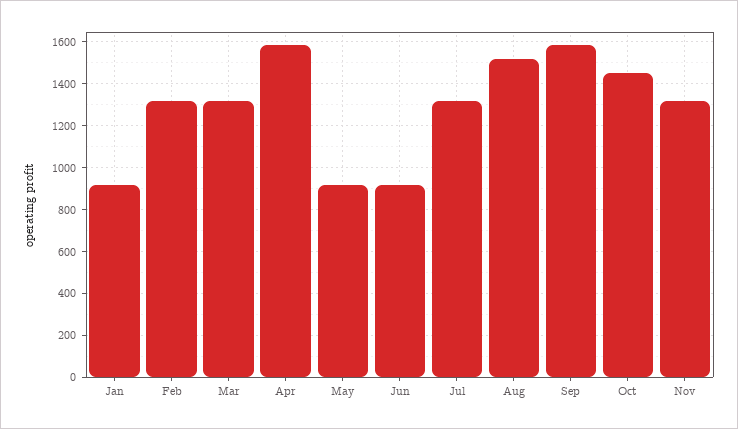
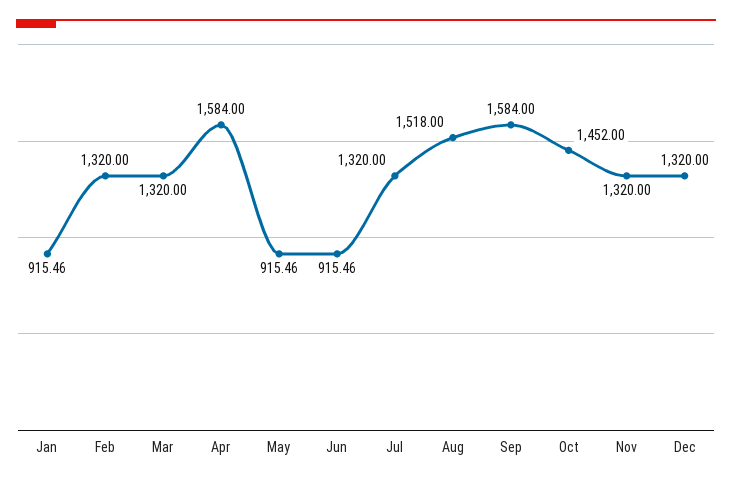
Dec: none -> 1320

